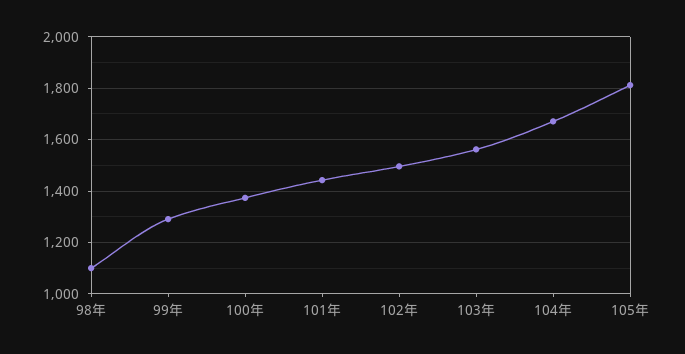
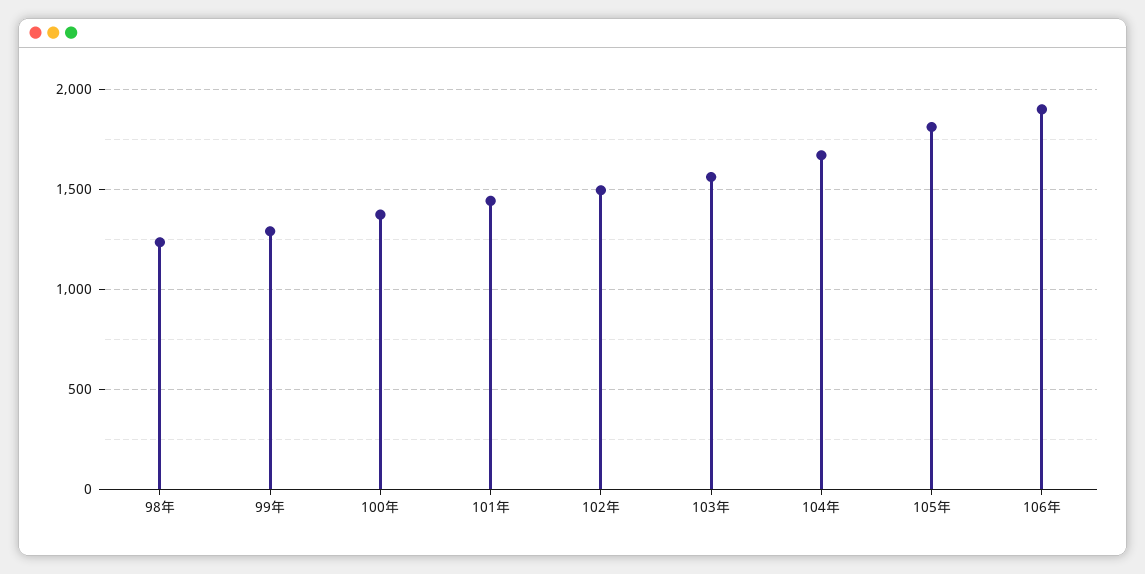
98年: 1100 -> 1250
106年: none -> 1900

